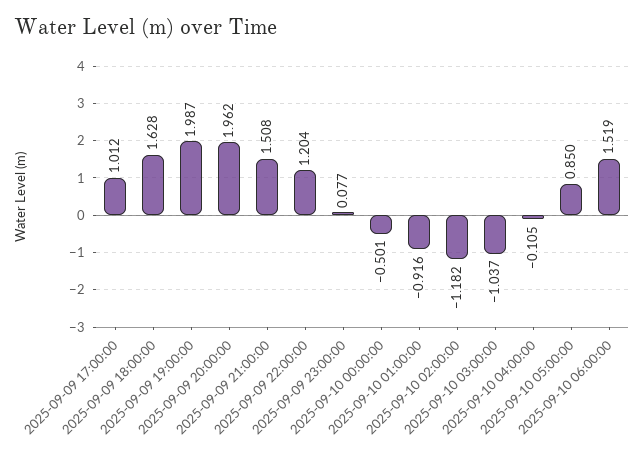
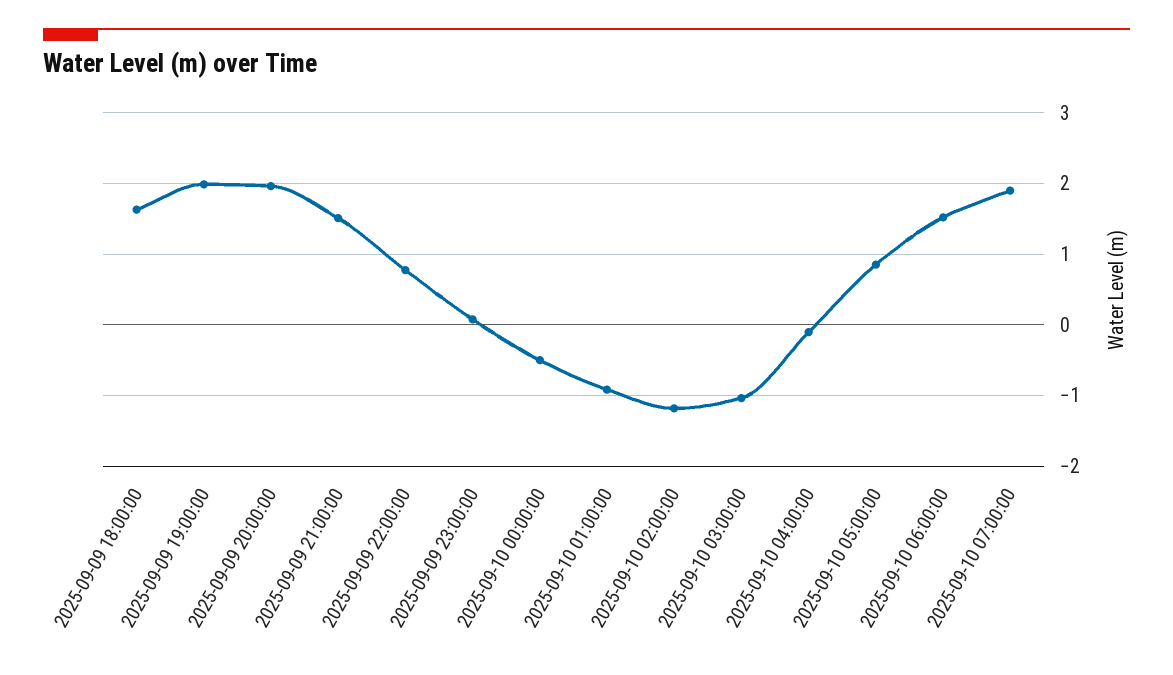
2025-09-09 17:00:00: 1.012 -> none
2025-09-09 22:00:00: 1.204 -> 0.8
2025-09-10 07:00:00: none -> 1.9

